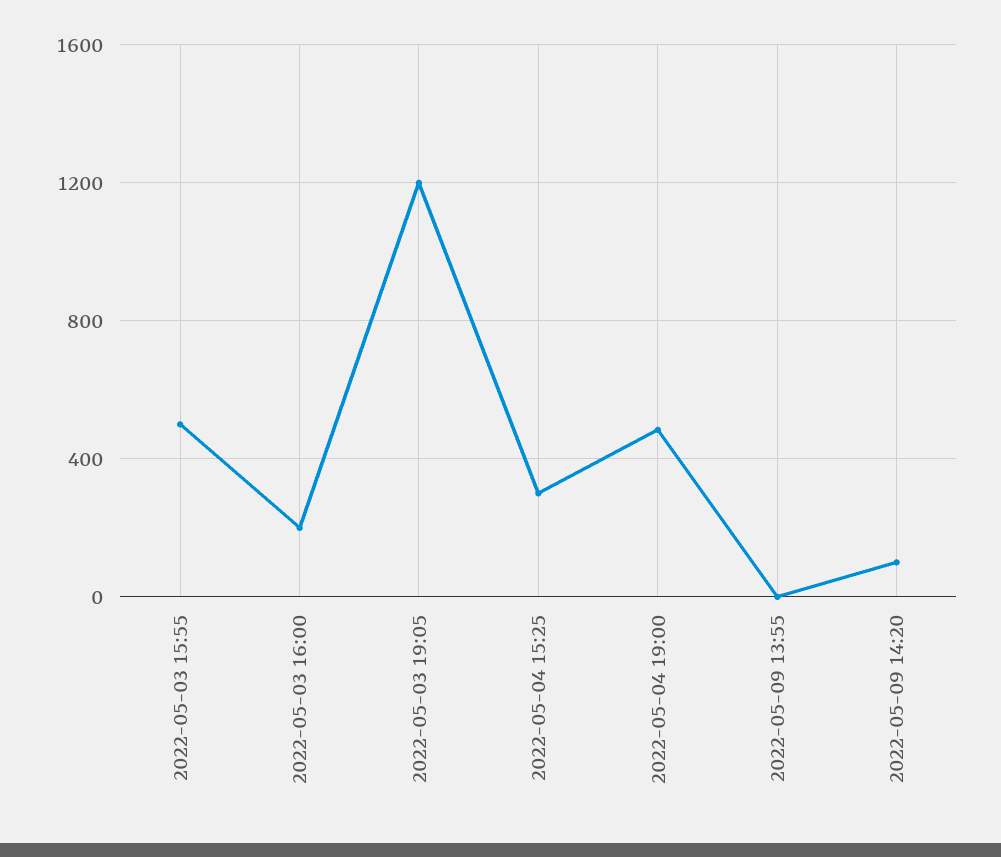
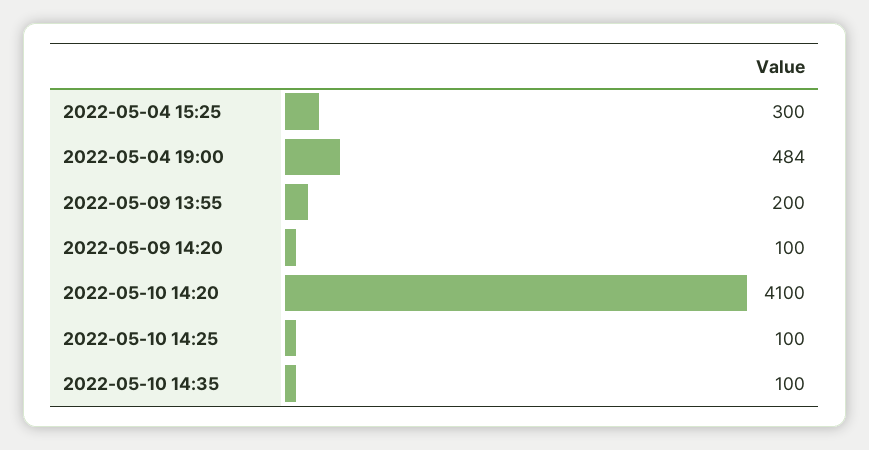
2022-05-03 15:55: 500 -> none
2022-05-03 16:00: 200 -> none
2022-05-03 19:05: 1200 -> none
2022-05-09 13:55: 0 -> 200
2022-05-10 14:20: none -> 4100
2022-05-10 14:25: none -> 100
2022-05-10 14:35: none -> 100

